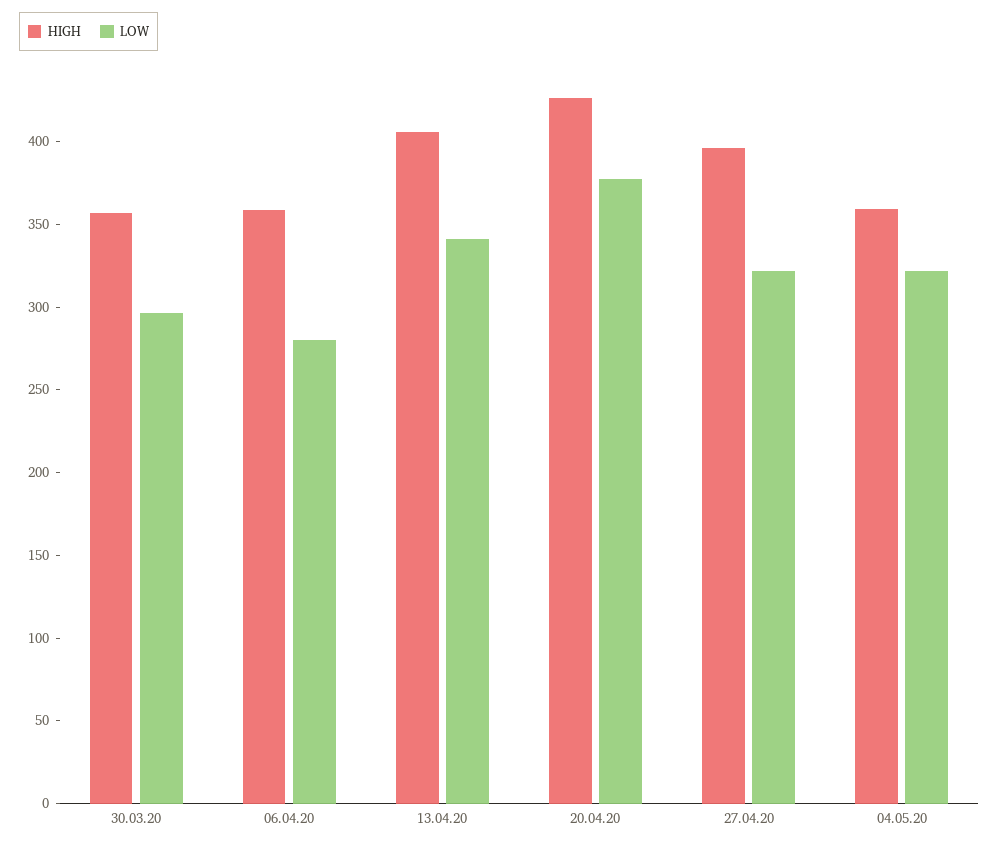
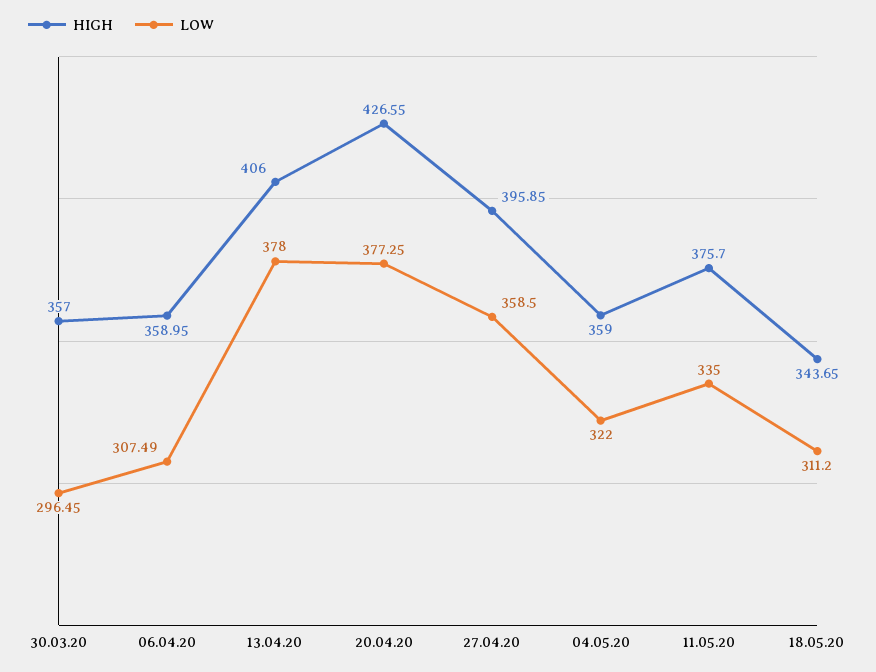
LOW, 06.04.20: 280 -> 307.49
LOW, 13.04.20: 340 -> 378
LOW, 27.04.20: 320 -> 358.5
HIGH, 11.05.20: none -> 375.7
LOW, 11.05.20: none -> 335
HIGH, 18.05.20: none -> 343.65
LOW, 18.05.20: none -> 311.2

